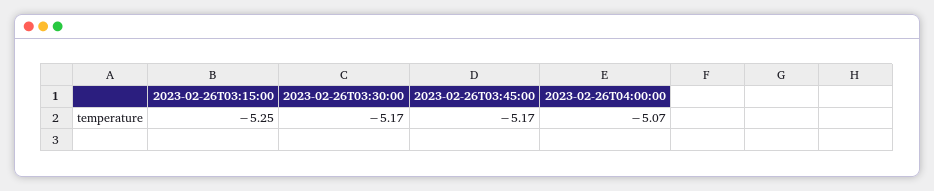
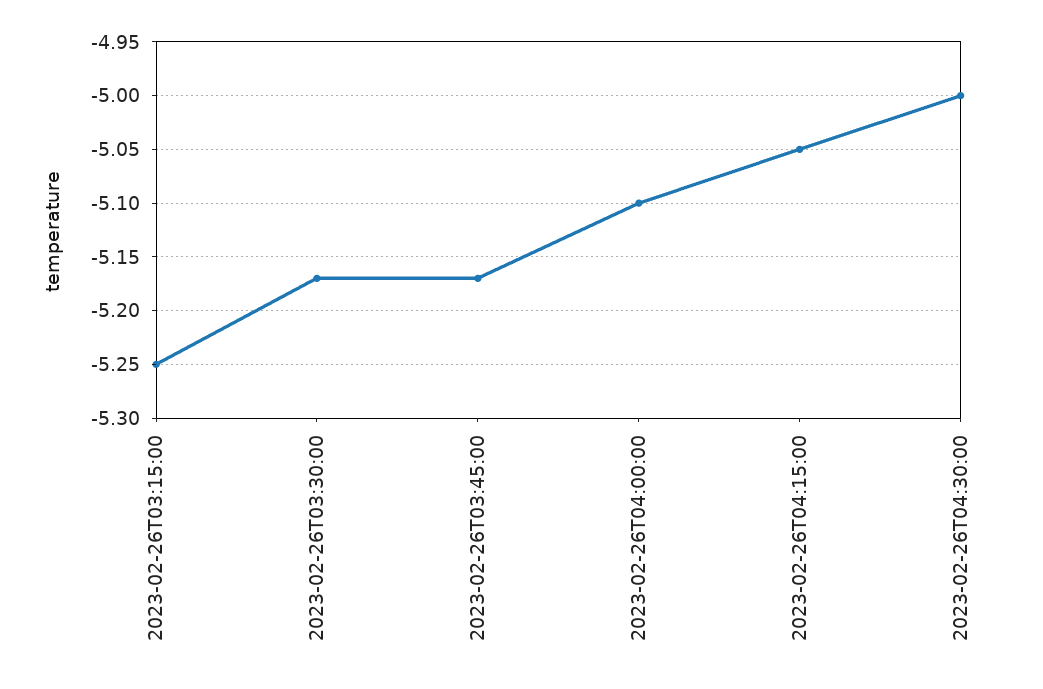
2023-02-26T04:00:00: -5.07 -> -5.1
2023-02-26T04:15:00: none -> -5.05
2023-02-26T04:30:00: none -> -5

